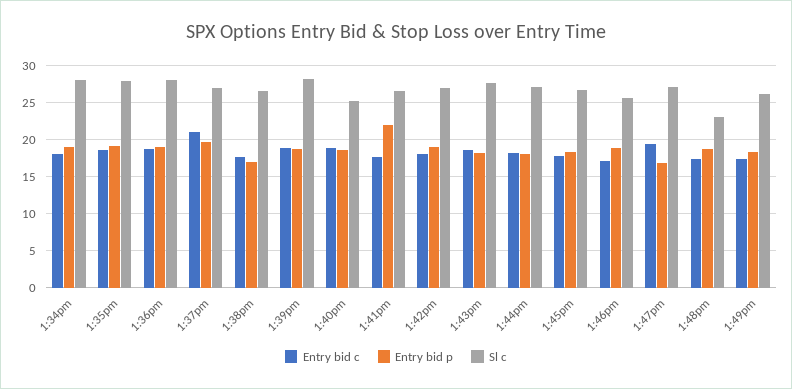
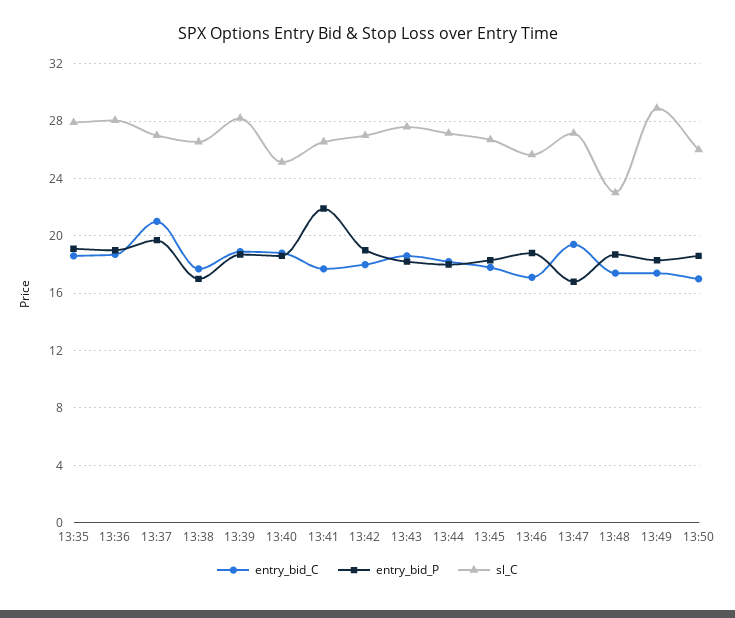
Entry bid c, 1:34pm: 18 -> none
Entry bid p, 1:34pm: 19 -> none
Sl c, 1:34pm: 28 -> none
Sl c, 1:49pm: 26 -> 29
Entry bid c, 13:50: none -> 17
Entry bid p, 13:50: none -> 18.5
Sl c, 13:50: none -> 26

